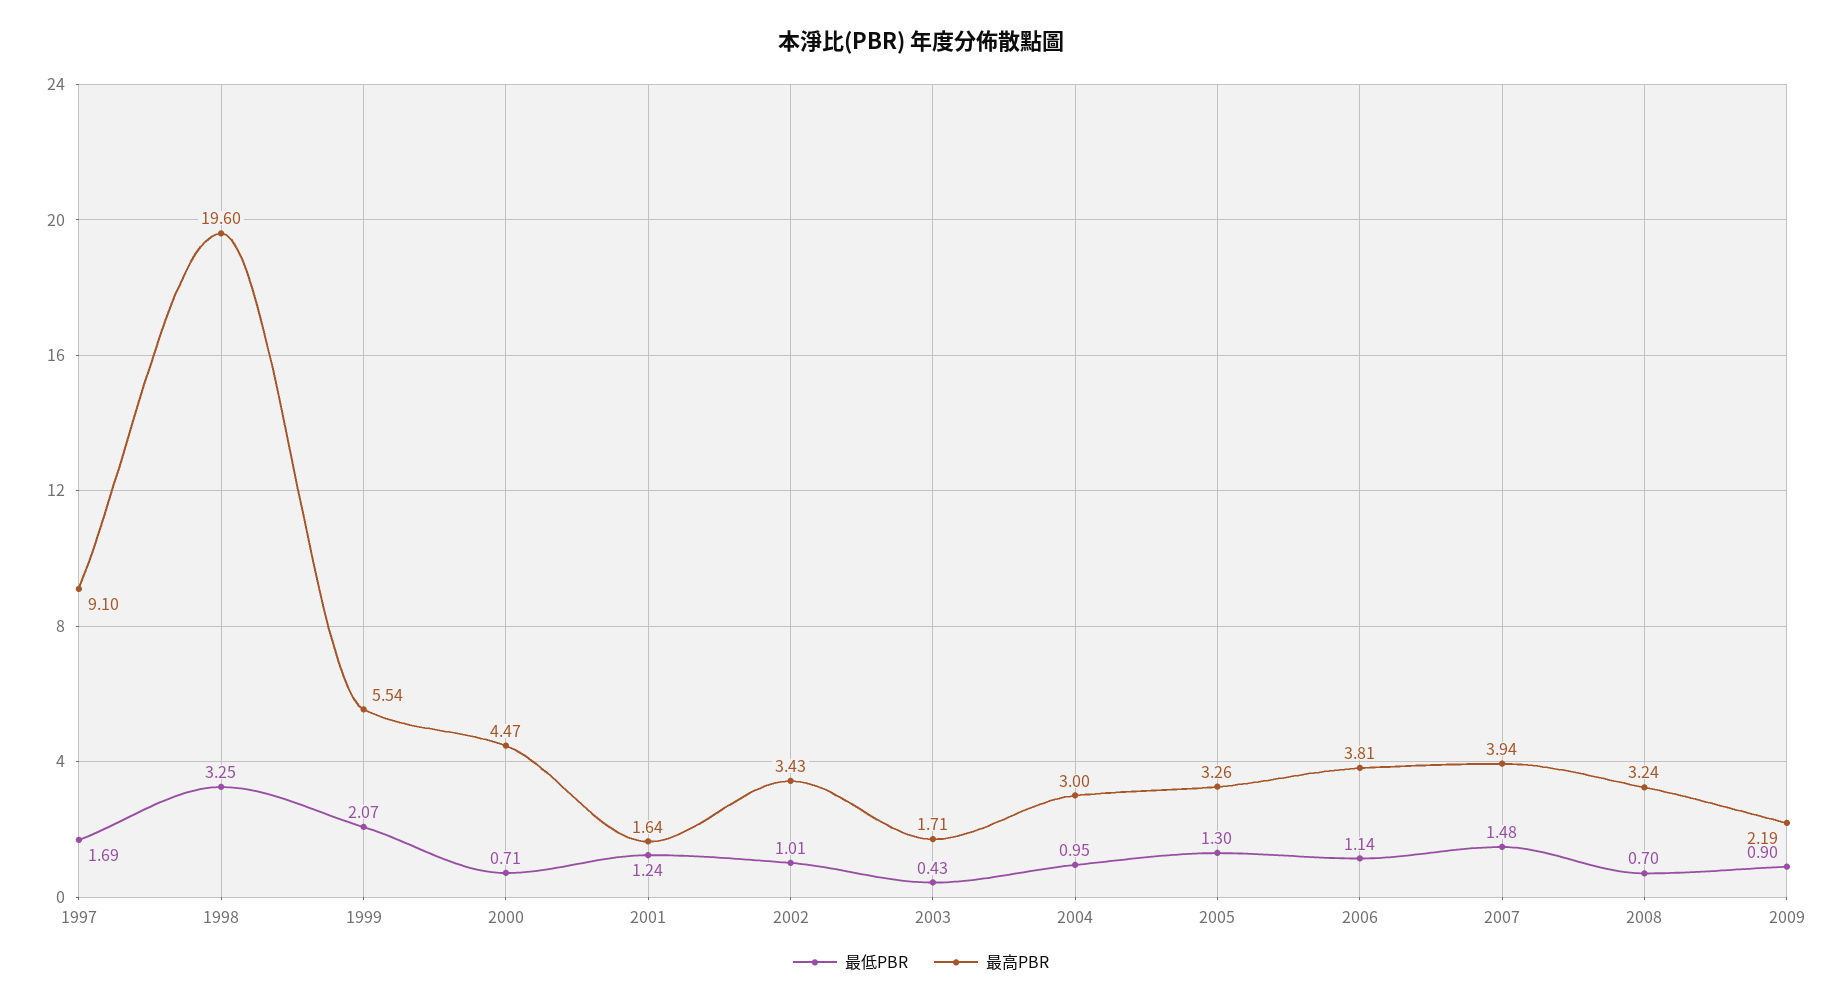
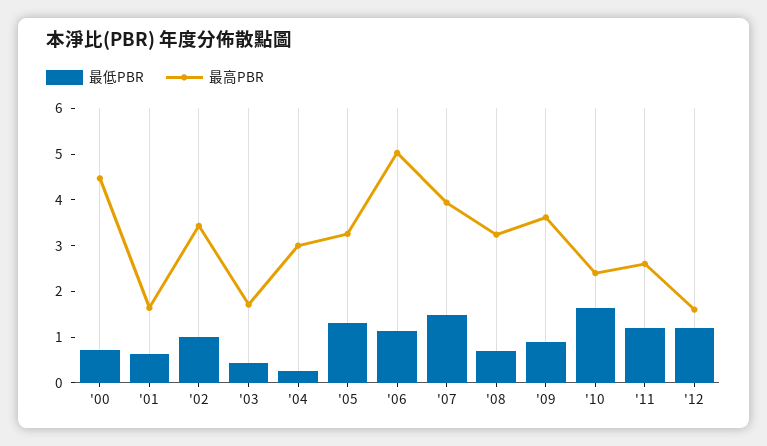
最低PBR, 1997: 1.69 -> none
最高PBR, 1997: 9.1 -> none
最低PBR, 1998: 3.25 -> none
最高PBR, 1998: 19.6 -> none
最低PBR, 1999: 2.07 -> none
最高PBR, 1999: 5.54 -> none
最低PBR, 2001: 1.24 -> 0.6
最低PBR, 2004: 0.95 -> 0.2
最高PBR, 2006: 3.81 -> 5
最高PBR, 2009: 2.19 -> 3.6
最低PBR, '10: none -> 1.6
最高PBR, '10: none -> 2.4
最低PBR, '11: none -> 1.2
最高PBR, '11: none -> 2.6
最低PBR, '12: none -> 1.2
最高PBR, '12: none -> 1.6

